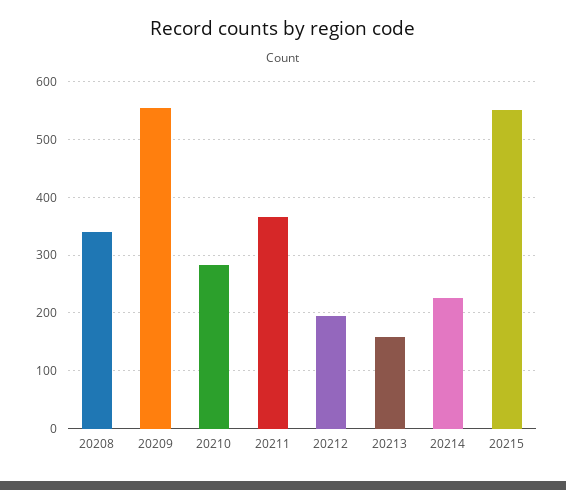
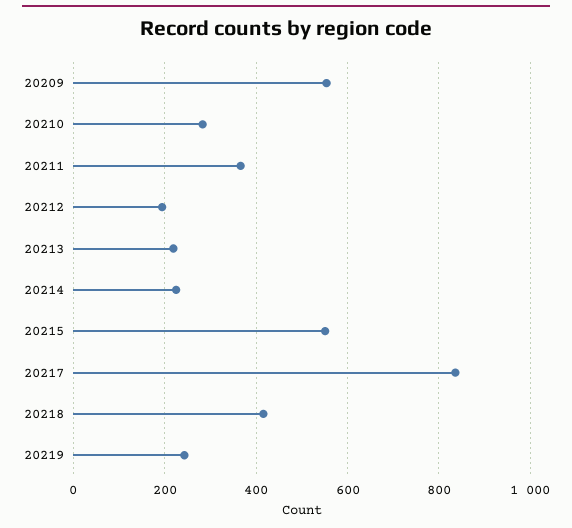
20208: 340 -> none
20213: 160 -> 220
20217: none -> 840
20218: none -> 420
20219: none -> 240

